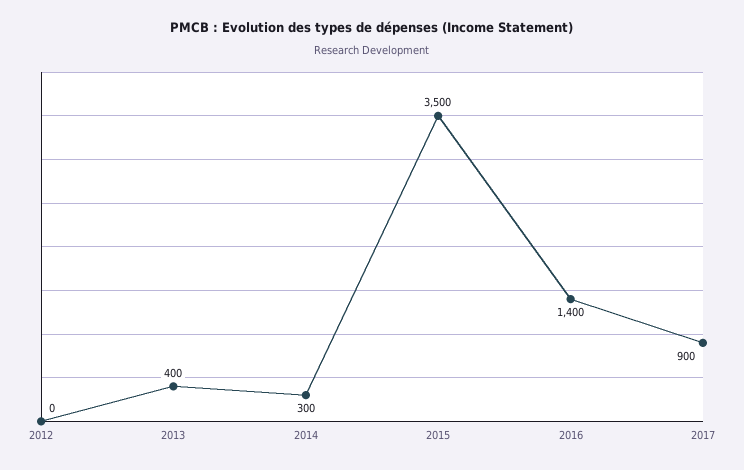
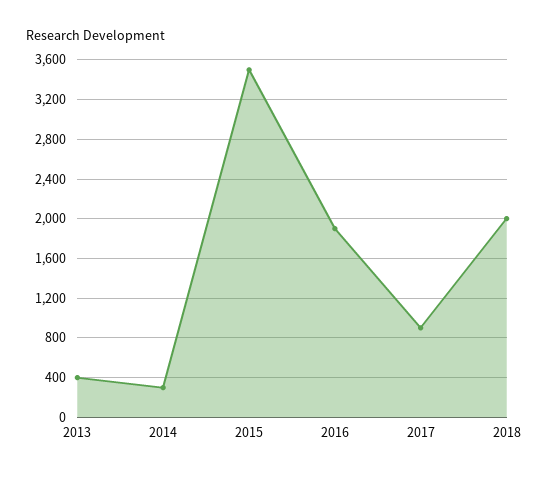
2012: 0 -> none
2016: 1400 -> 1900
2018: none -> 2000

